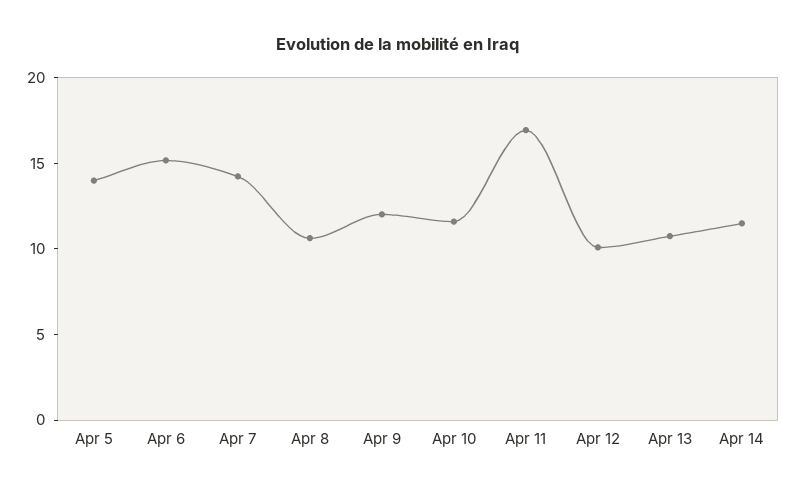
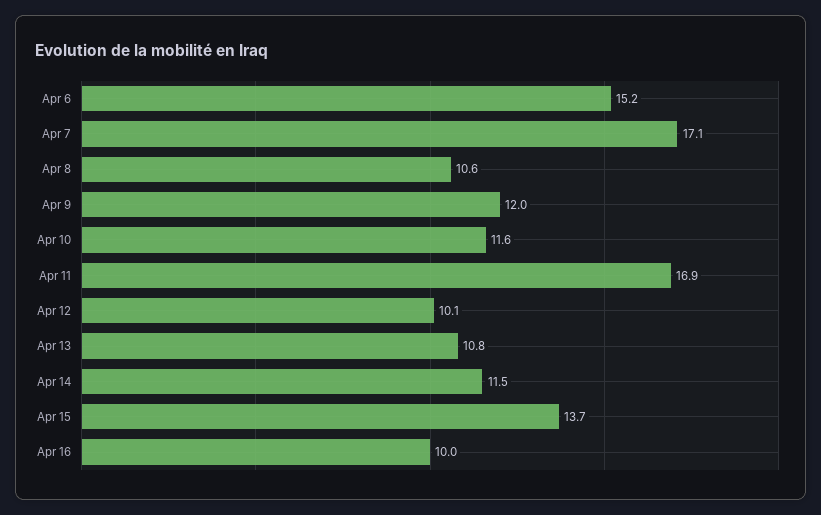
Apr 5: 14 -> none
Apr 7: 14 -> 17.1
Apr 15: none -> 13.7
Apr 16: none -> 10

